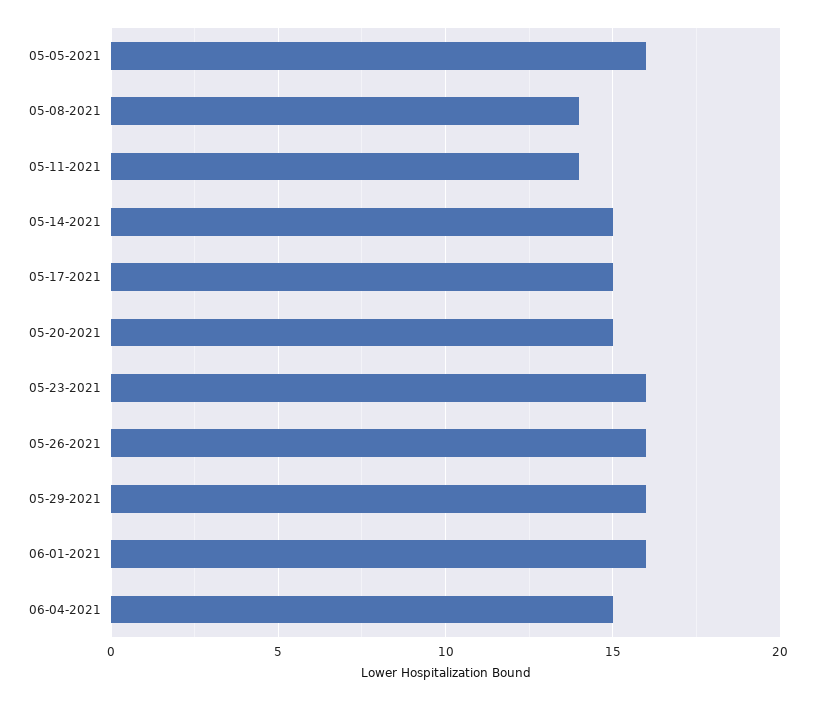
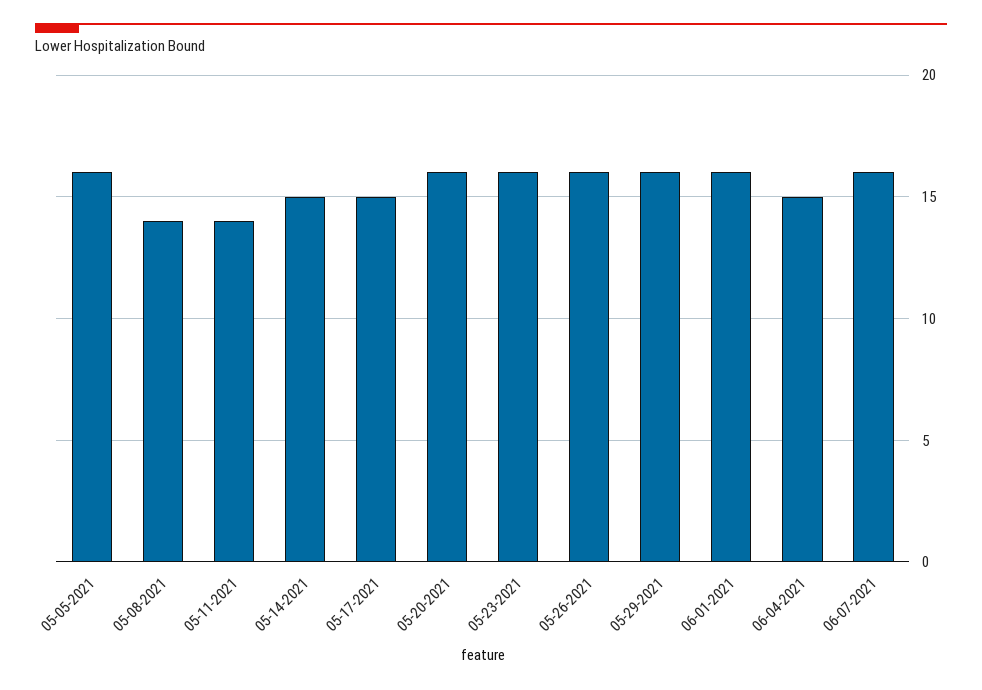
05-20-2021: 15 -> 16
06-07-2021: none -> 16

